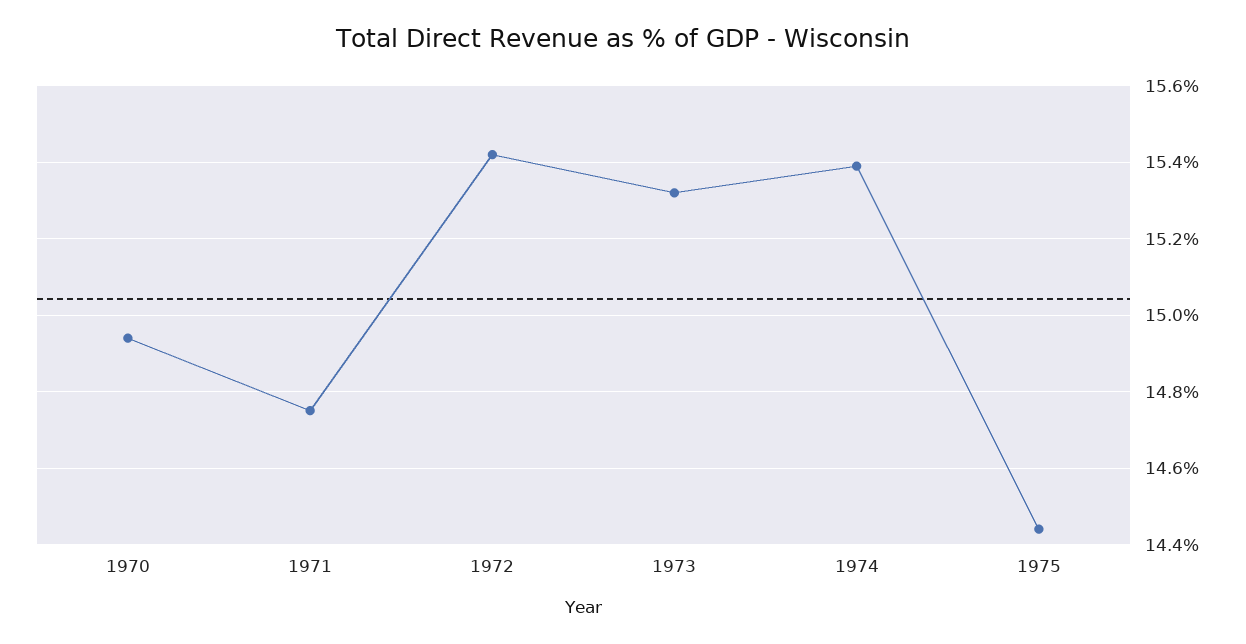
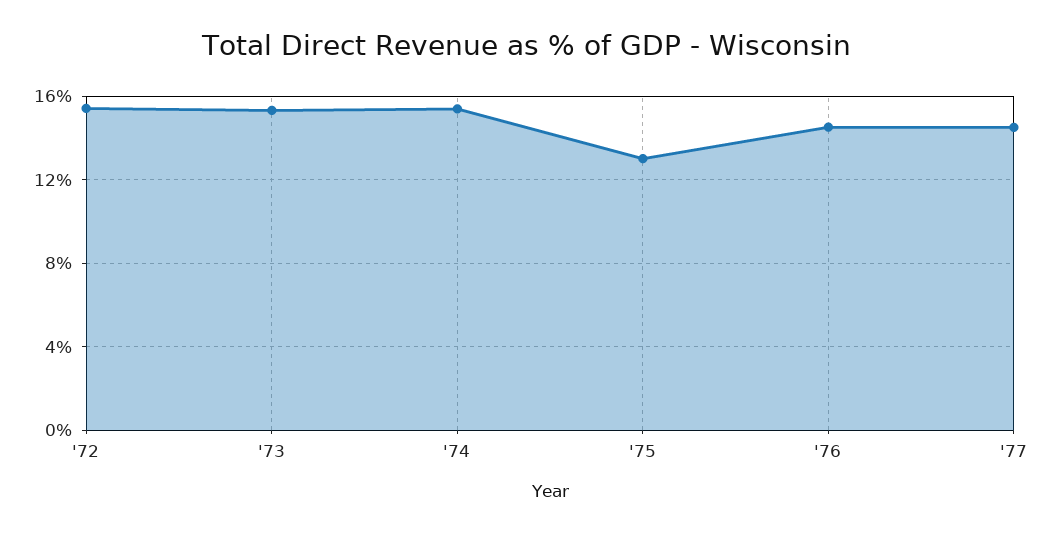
1970: 14.95 -> none
1971: 14.75 -> none
1975: 14.45 -> 13
'76: none -> 14.5
'77: none -> 14.5

